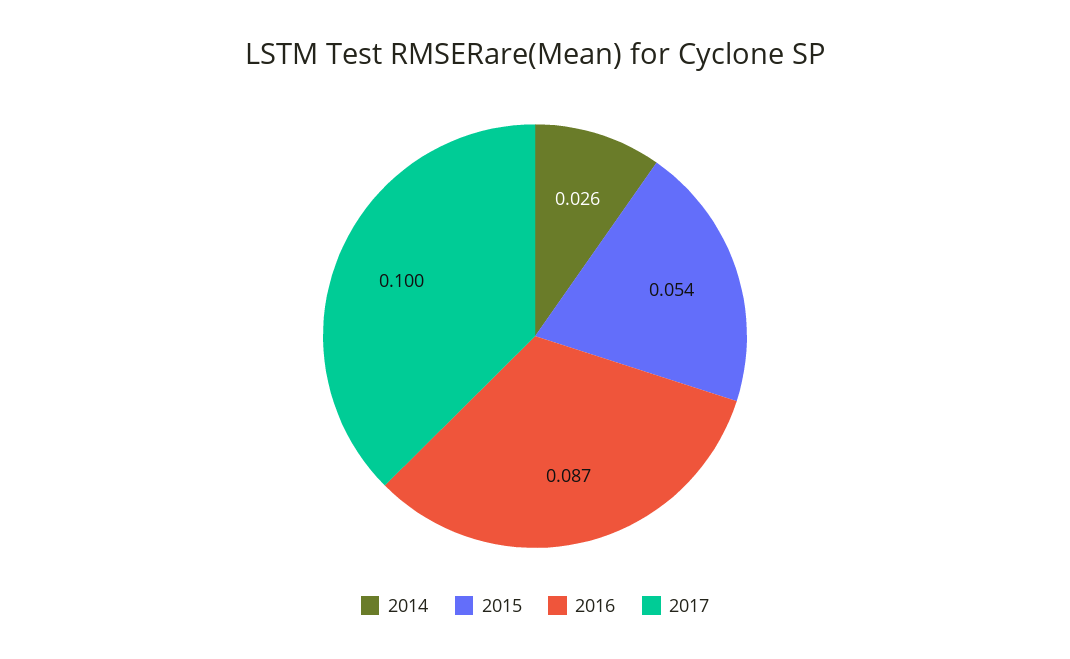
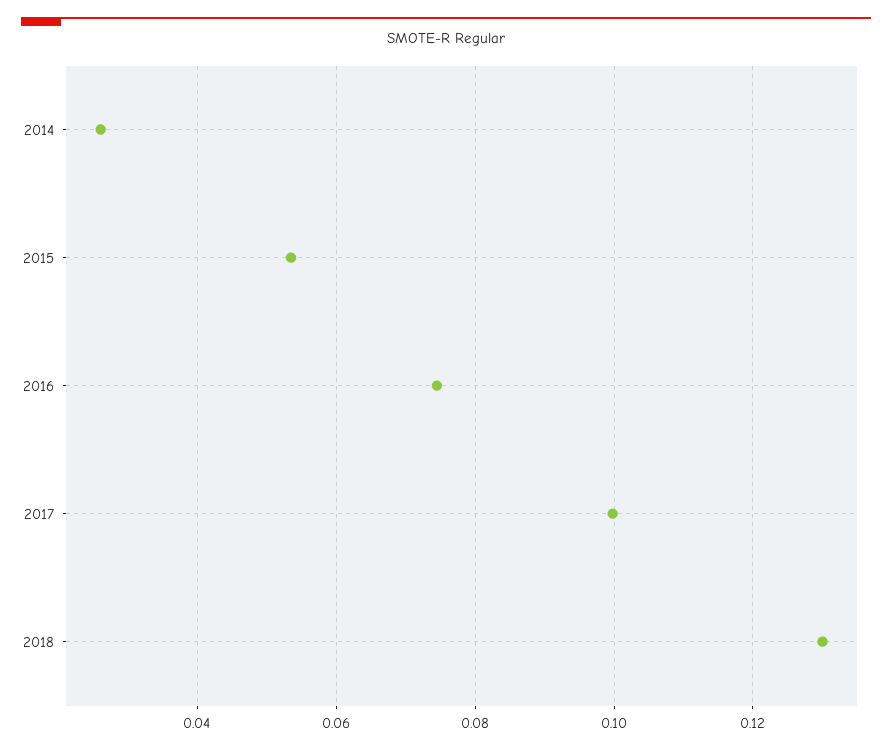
2016: 0.087 -> 0.074
2018: none -> 0.13

